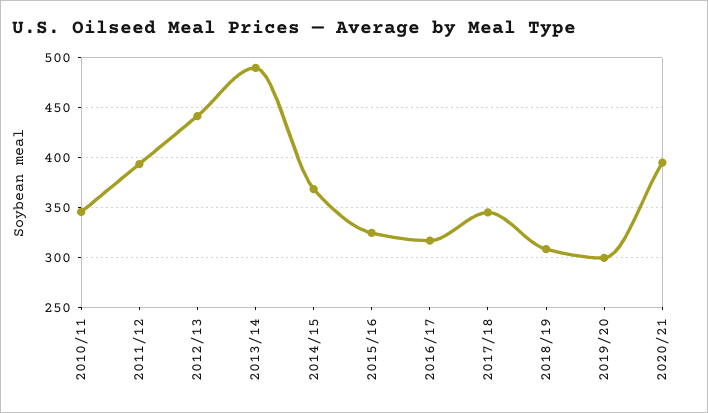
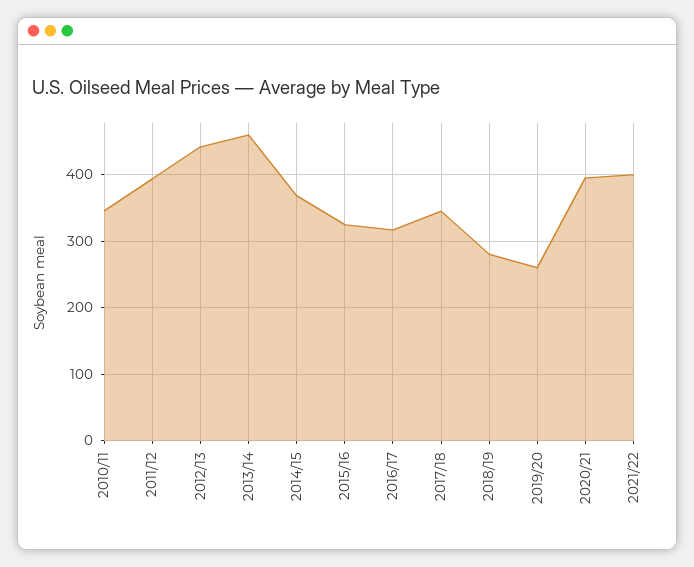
2013/14: 490 -> 460
2018/19: 310 -> 280
2019/20: 300 -> 260
2021/22: none -> 400

